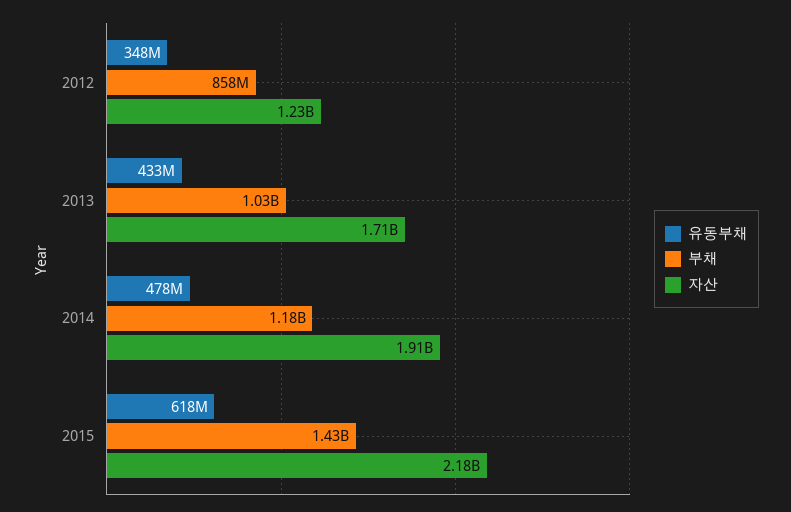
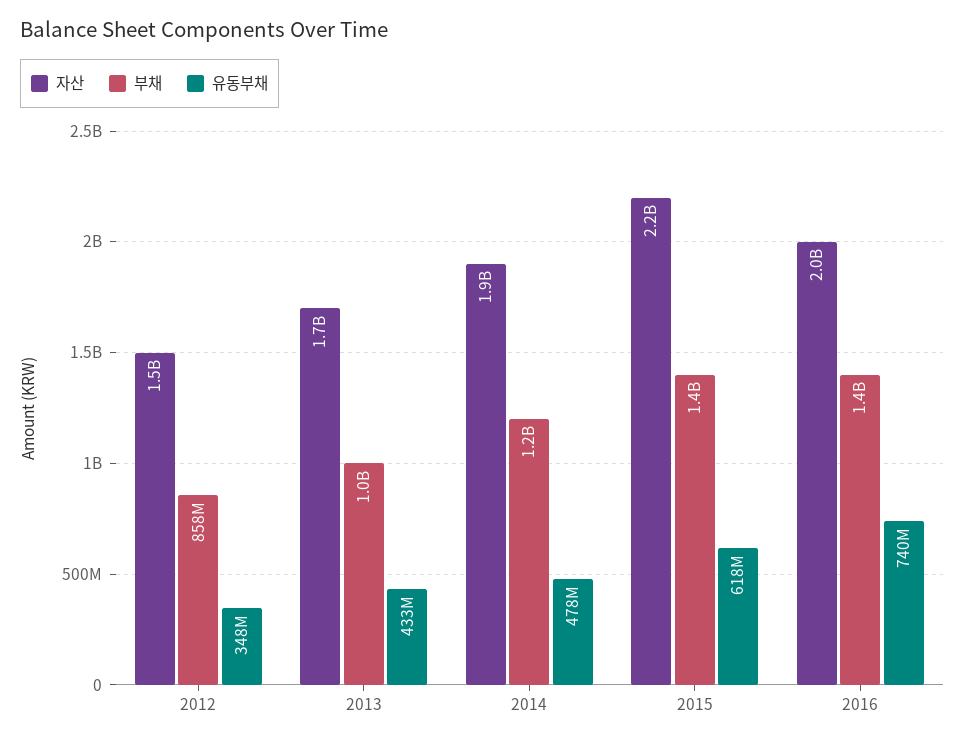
자산, 2012: 1230000000 -> 1500000000
자산, 2016: none -> 2000000000
부채, 2016: none -> 1400000000
유동부채, 2016: none -> 740000000

